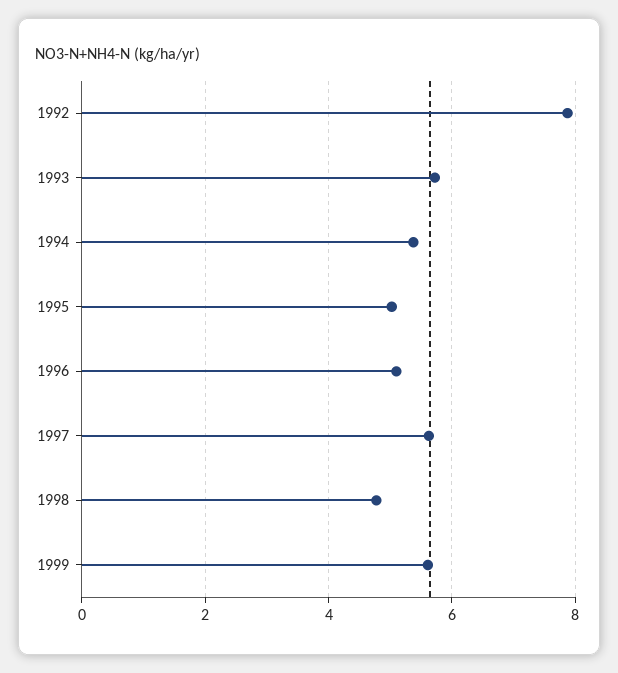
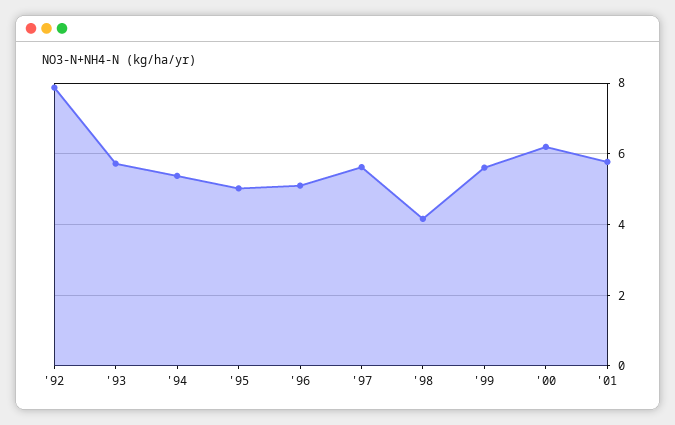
1998: 4.8 -> 4.2
'00: none -> 6.2
'01: none -> 5.8

